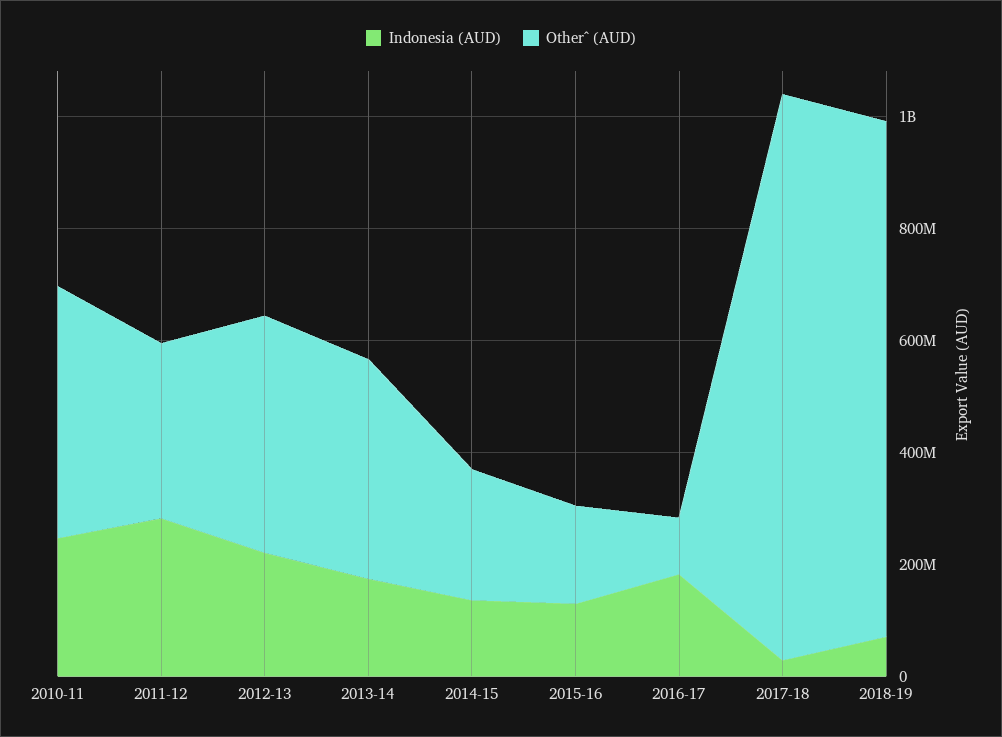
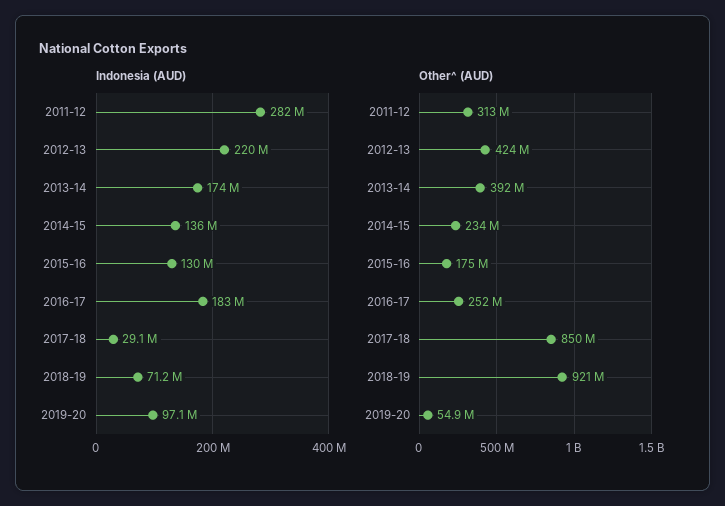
Indonesia (AUD), 2010-11: 250000000 -> none
Other^ (AUD), 2010-11: 450000000 -> none
Other^ (AUD), 2016-17: 100000000 -> 252000000
Other^ (AUD), 2017-18: 1000000000 -> 850000000
Indonesia (AUD), 2019-20: none -> 97100000
Other^ (AUD), 2019-20: none -> 54900000

